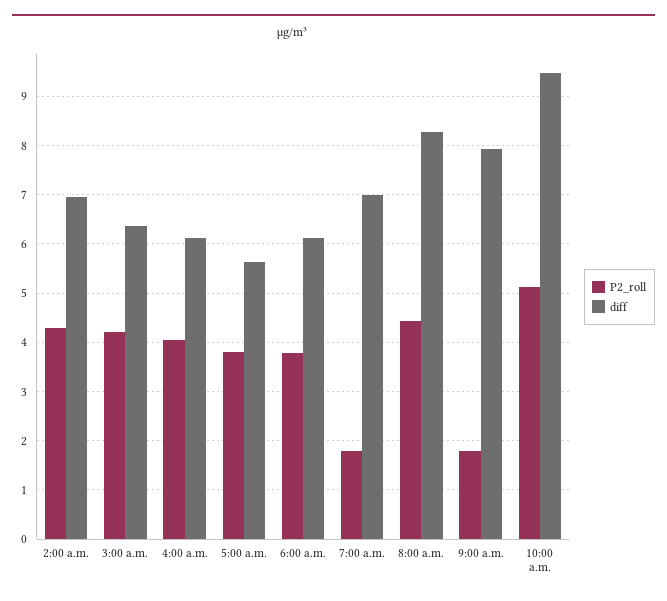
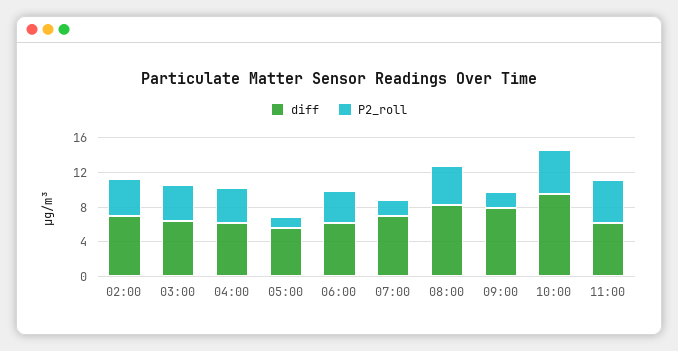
P2_roll, 5:00 a.m.: 3.8 -> 1
diff, 11:00: none -> 6
P2_roll, 11:00: none -> 5

